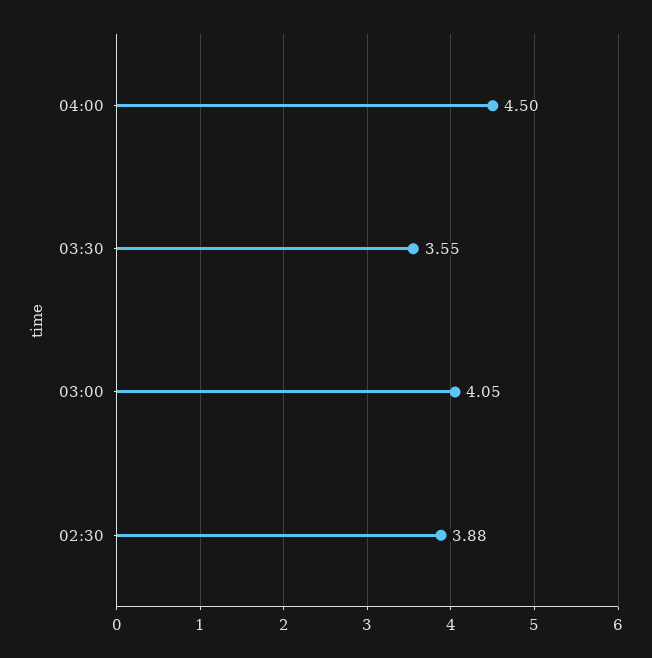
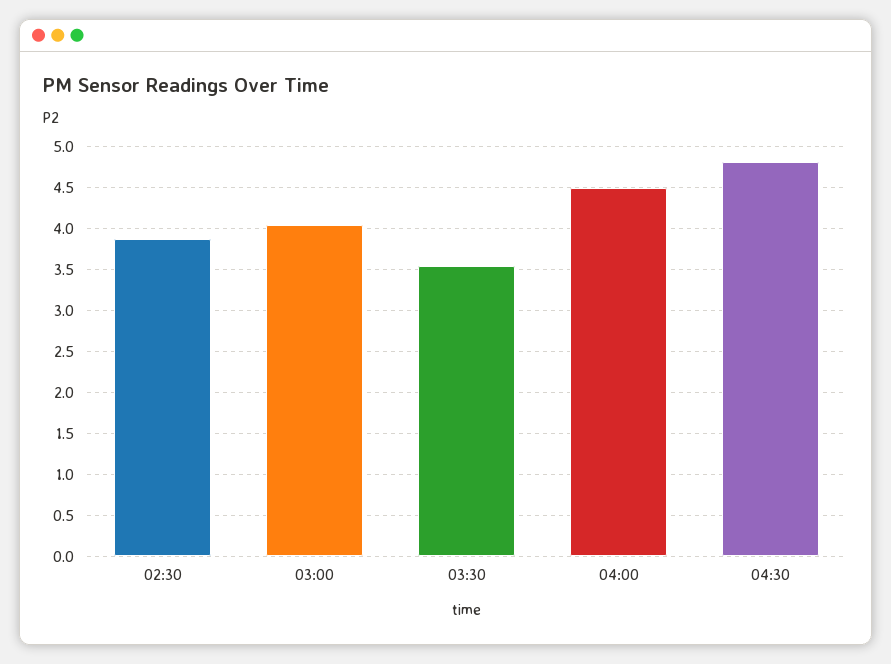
04:30: none -> 4.8

